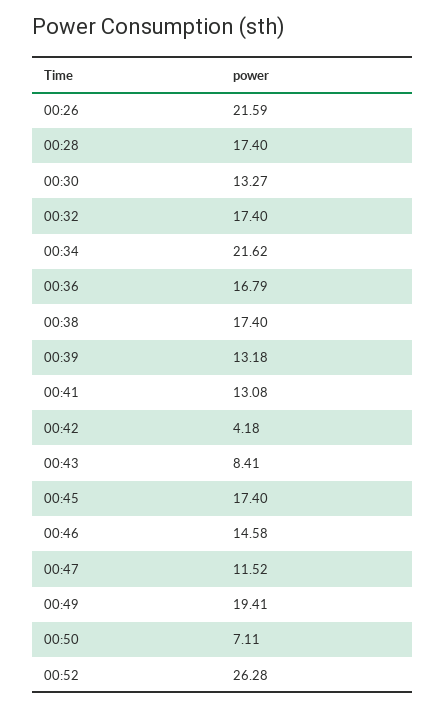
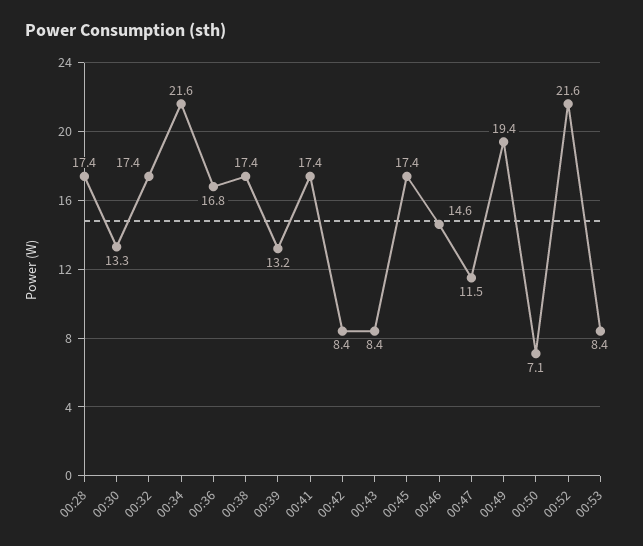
00:26: 21.59 -> none
00:41: 13.08 -> 17.4
00:42: 4.18 -> 8.4
00:52: 26.28 -> 21.6
00:53: none -> 8.4

